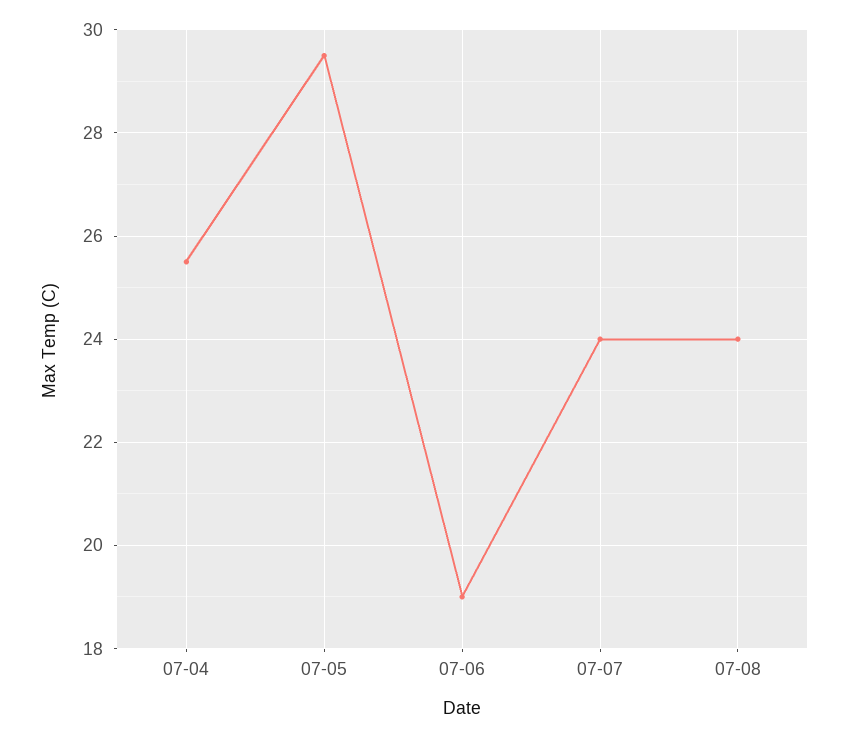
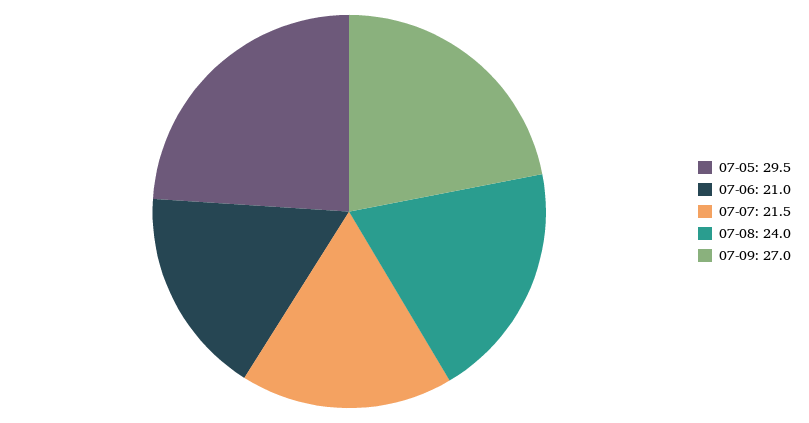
07-04: 25.5 -> none
07-06: 19 -> 21
07-07: 24 -> 21.5
07-09: none -> 27

